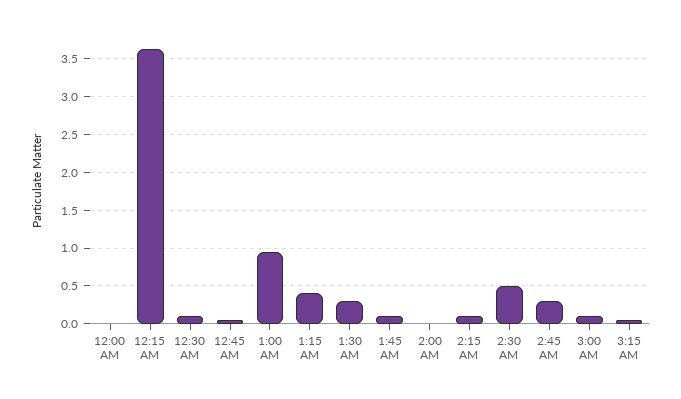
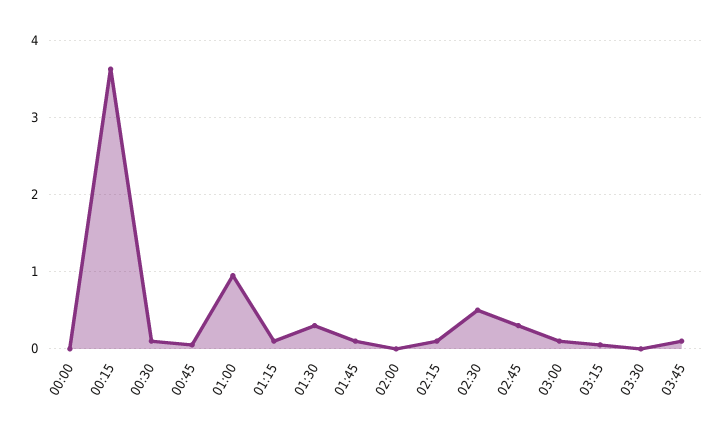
1:15 AM: 0.4 -> 0.1
03:30: none -> 0
03:45: none -> 0.1

